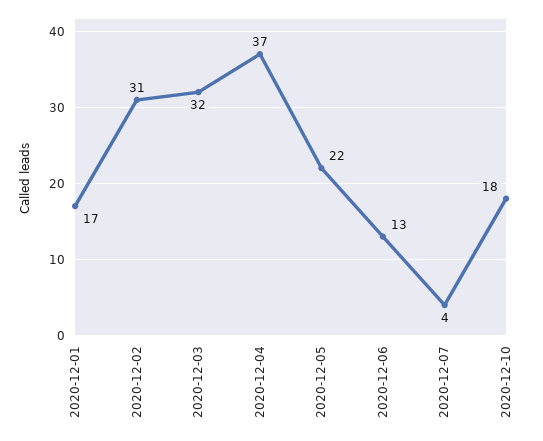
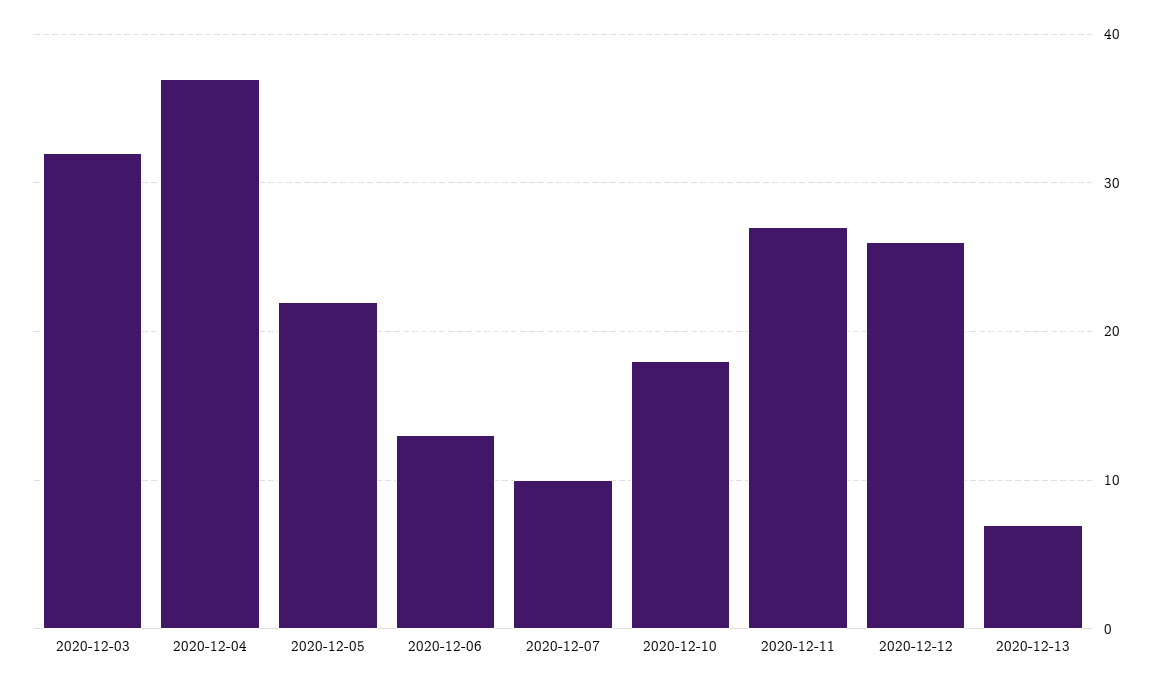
2020-12-01: 17 -> none
2020-12-02: 31 -> none
2020-12-07: 4 -> 10
2020-12-11: none -> 27
2020-12-12: none -> 26
2020-12-13: none -> 7

